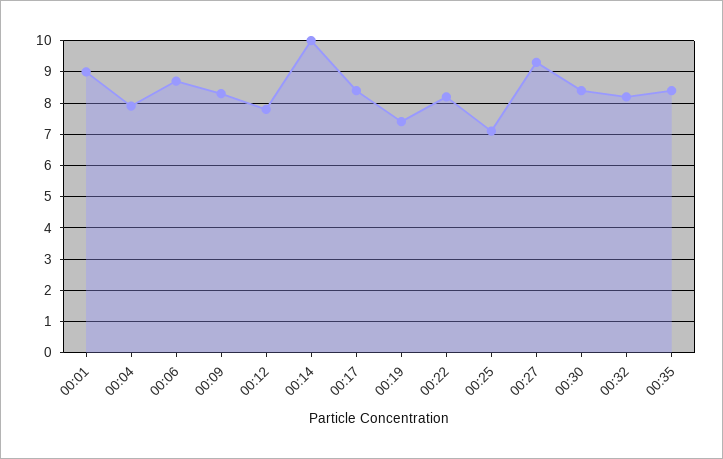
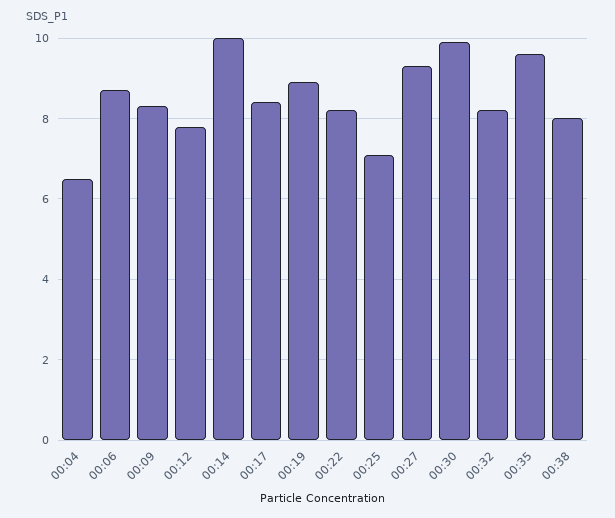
00:01: 9 -> none
00:04: 8 -> 6.5
00:19: 7.5 -> 9
00:30: 8.5 -> 10
00:35: 8.5 -> 9.5
00:38: none -> 8

